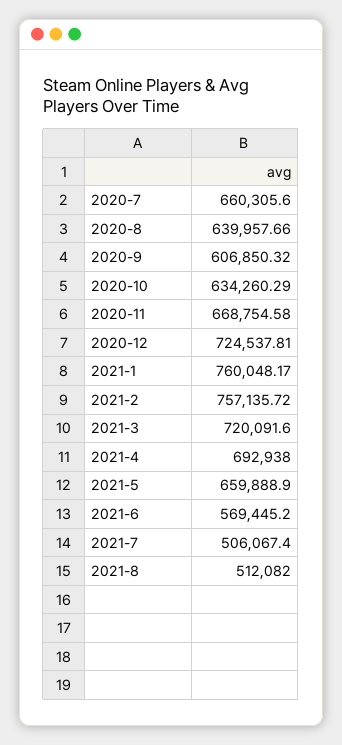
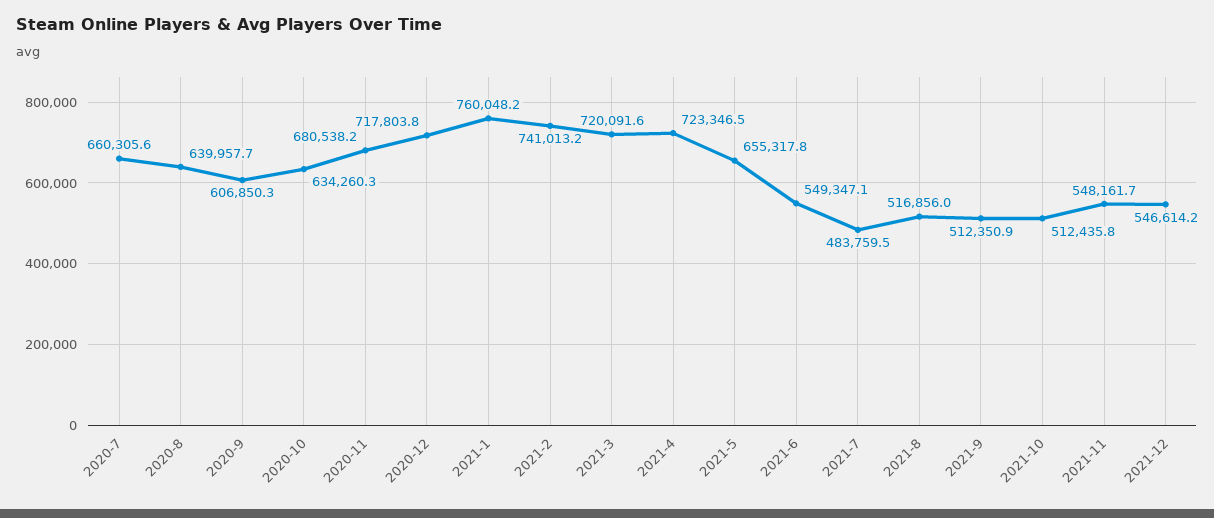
2020-11: 668754.58 -> 680538.2
2020-12: 724537.81 -> 717803.8
2021-2: 757135.72 -> 741013.2
2021-4: 692938 -> 723346.5
2021-5: 659888.9 -> 655317.8
2021-6: 569445.2 -> 549347.1
2021-7: 506067.4 -> 483759.5
2021-8: 512082 -> 516856
2021-9: none -> 512350.9
2021-10: none -> 512435.8
2021-11: none -> 548161.7
2021-12: none -> 546614.2

